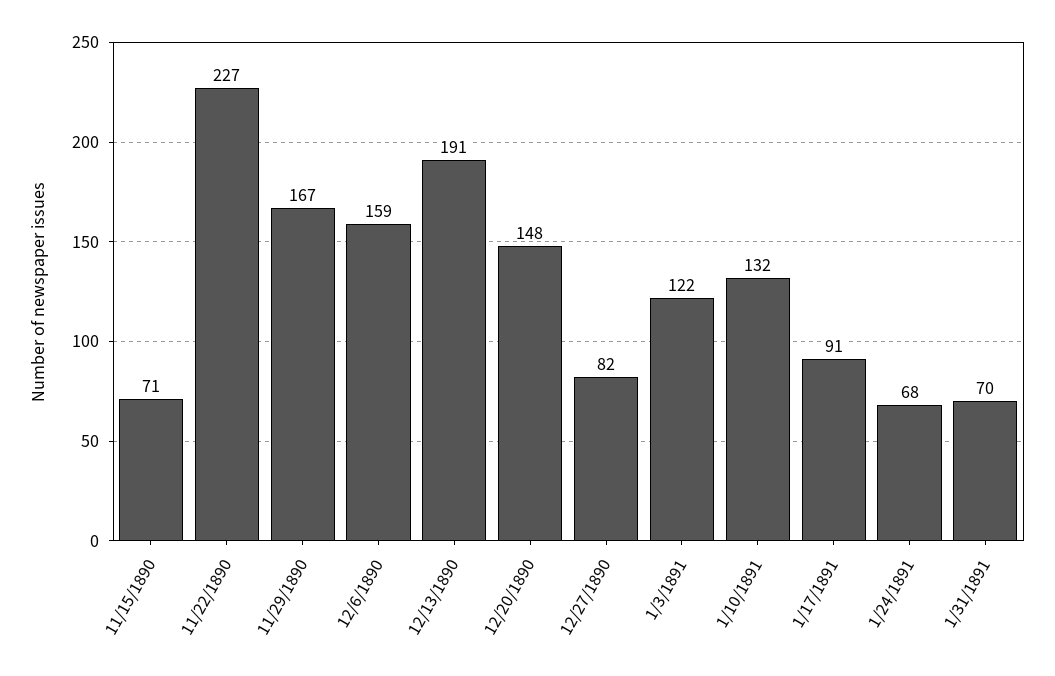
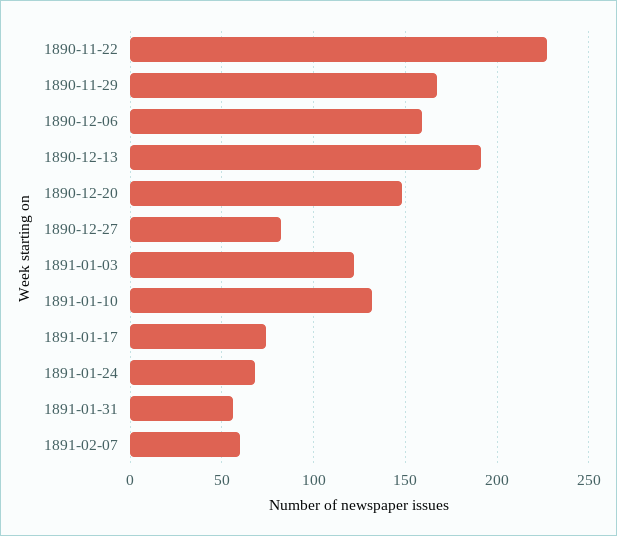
11/15/1890: 71 -> none
1/17/1891: 91 -> 75
1/31/1891: 70 -> 55
1891-02-07: none -> 60

